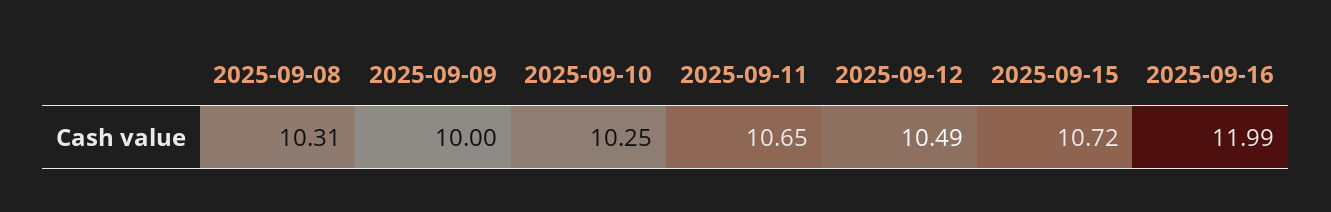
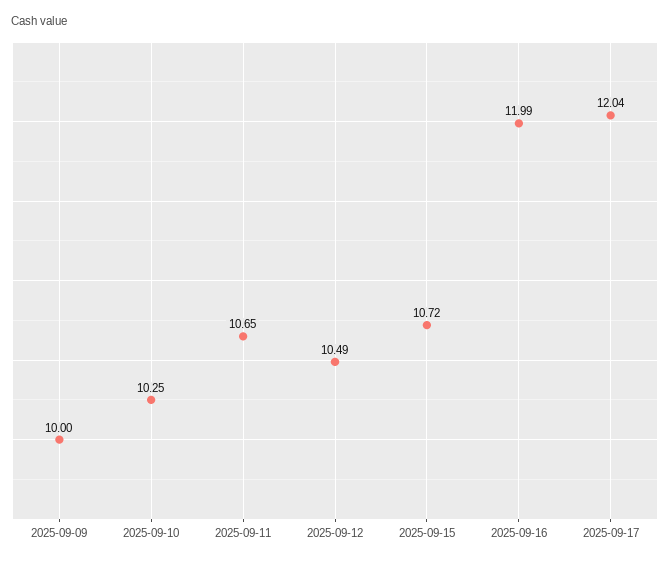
2025-09-08: 10.31 -> none
2025-09-17: none -> 12.04

